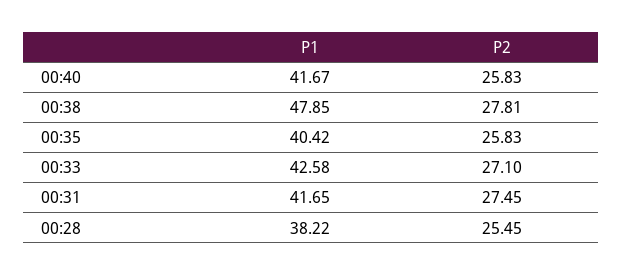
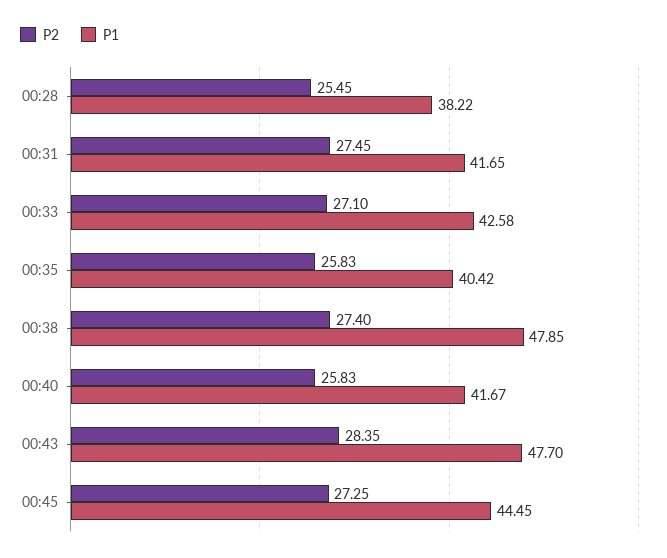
P2, 00:38: 27.81 -> 27.4
P2, 00:43: none -> 28.35
P1, 00:43: none -> 47.7
P2, 00:45: none -> 27.25
P1, 00:45: none -> 44.45

